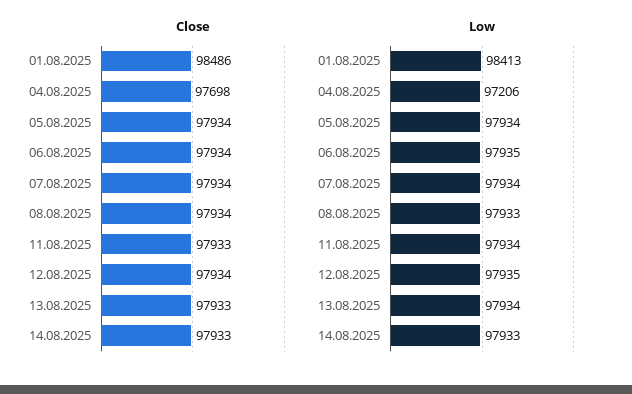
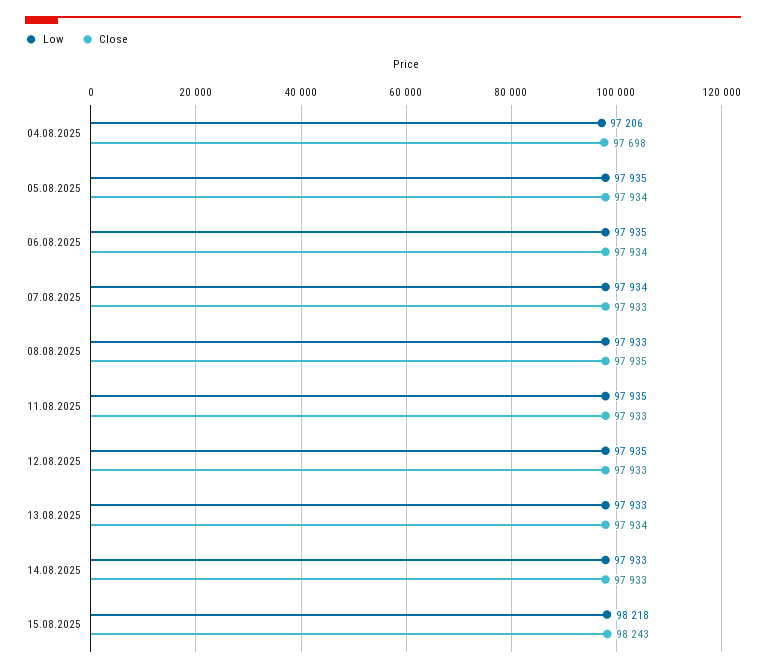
Close, 01.08.2025: 98486 -> none
Close, 07.08.2025: 97934 -> 97933
Close, 08.08.2025: 97934 -> 97935
Close, 12.08.2025: 97934 -> 97933
Close, 13.08.2025: 97933 -> 97934
Low, 01.08.2025: 98413 -> none
Low, 05.08.2025: 97934 -> 97935
Low, 11.08.2025: 97934 -> 97935
Low, 13.08.2025: 97934 -> 97933
Low, 15.08.2025: none -> 98218
Close, 15.08.2025: none -> 98243

